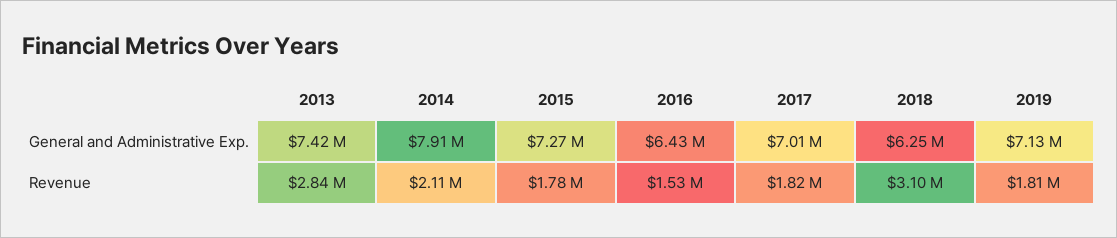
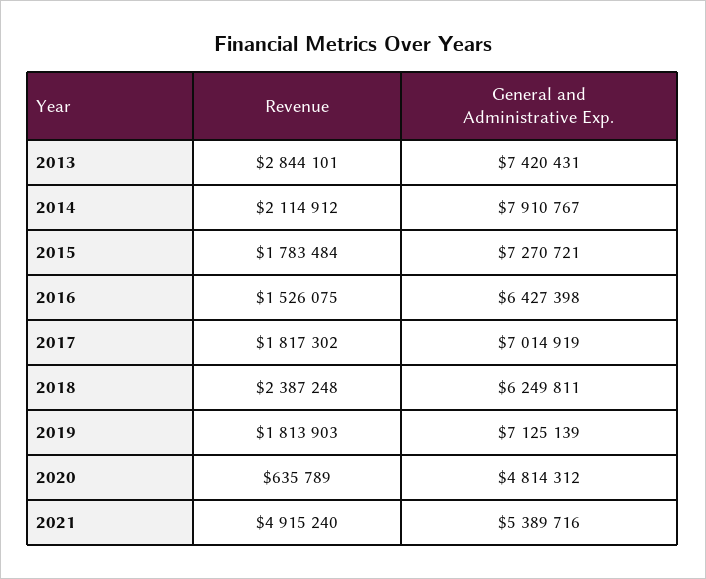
2018, Revenue: 3100000 -> 2387248
2020, Revenue: none -> 635789
2020, General and Administrative Exp.: none -> 4814312
2021, Revenue: none -> 4915240
2021, General and Administrative Exp.: none -> 5389716

